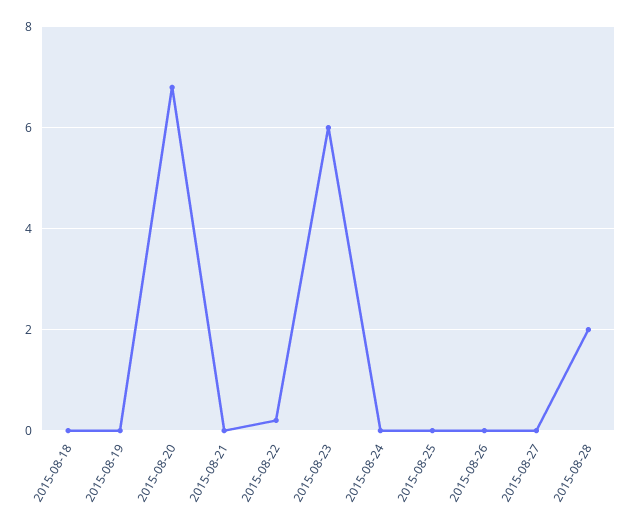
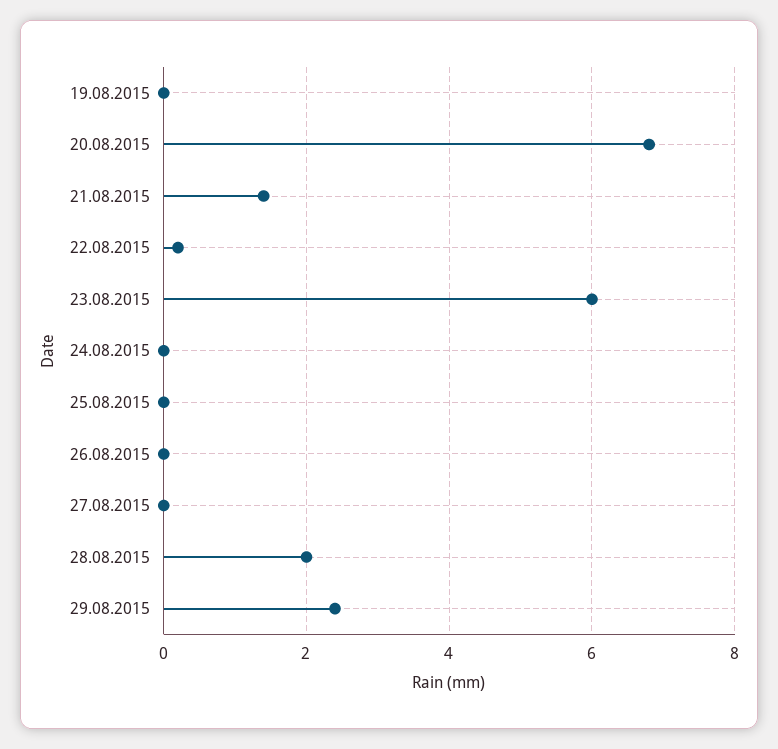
2015-08-18: 0 -> none
2015-08-21: 0 -> 1.5
29.08.2015: none -> 2.5

